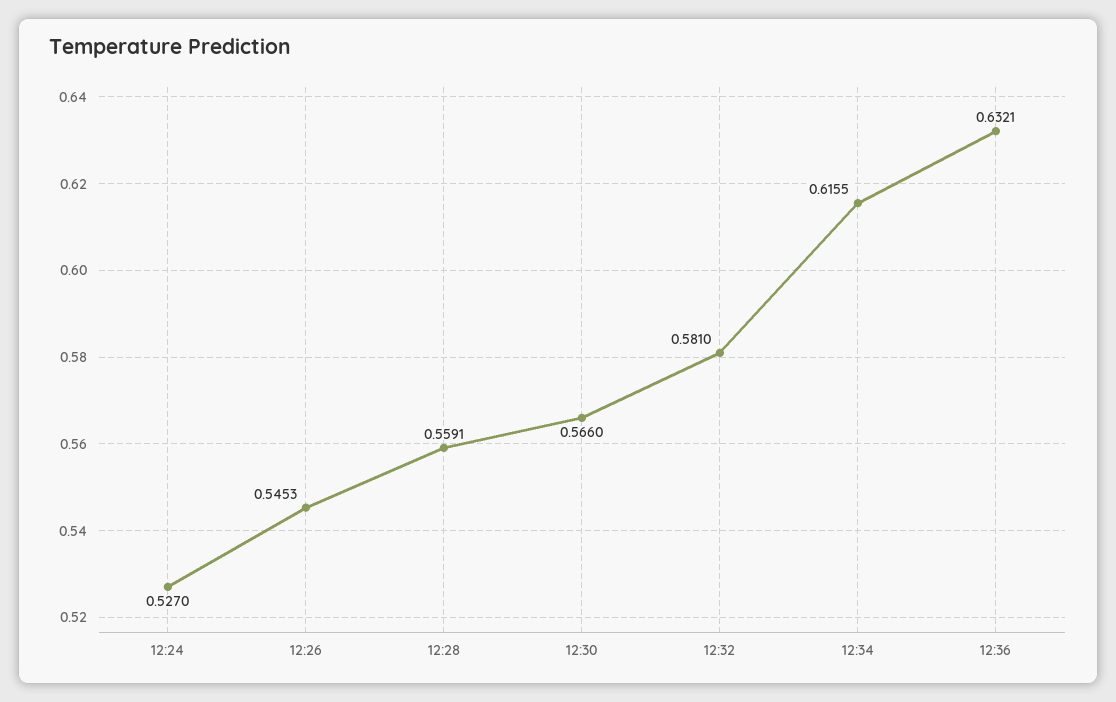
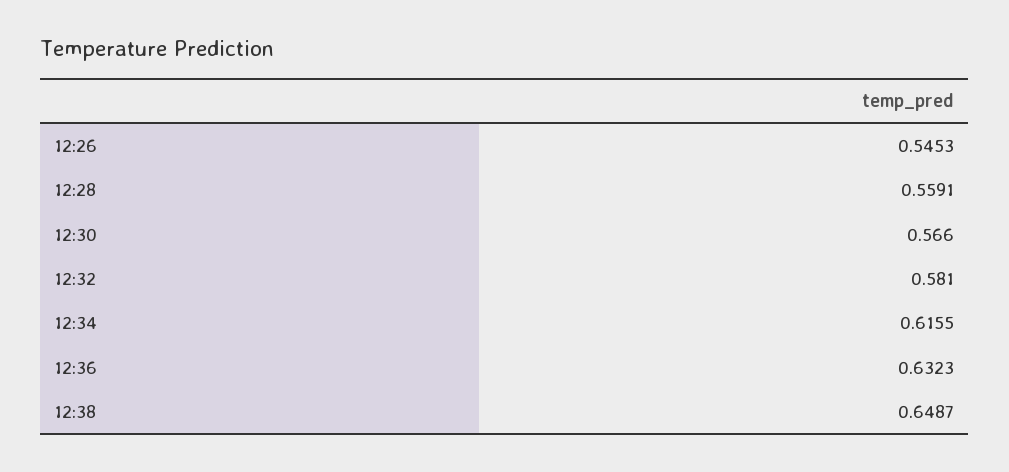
12:24: 0.527 -> none
12:36: 0.6321 -> 0.6323
12:38: none -> 0.6487

